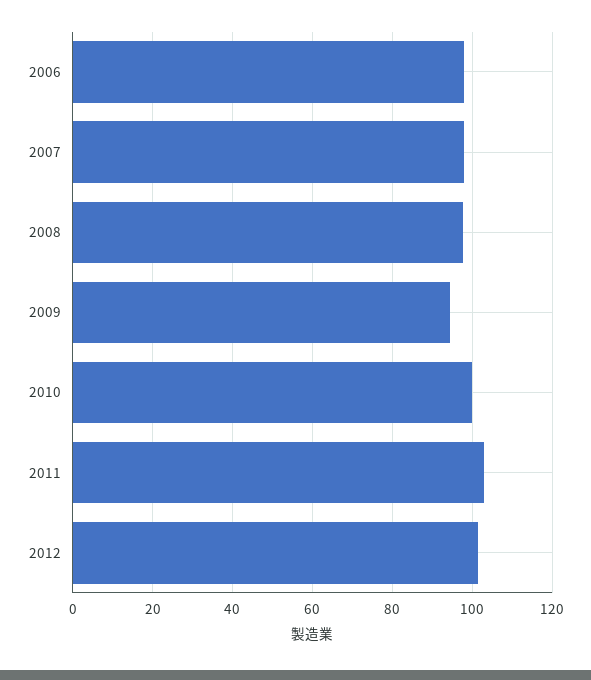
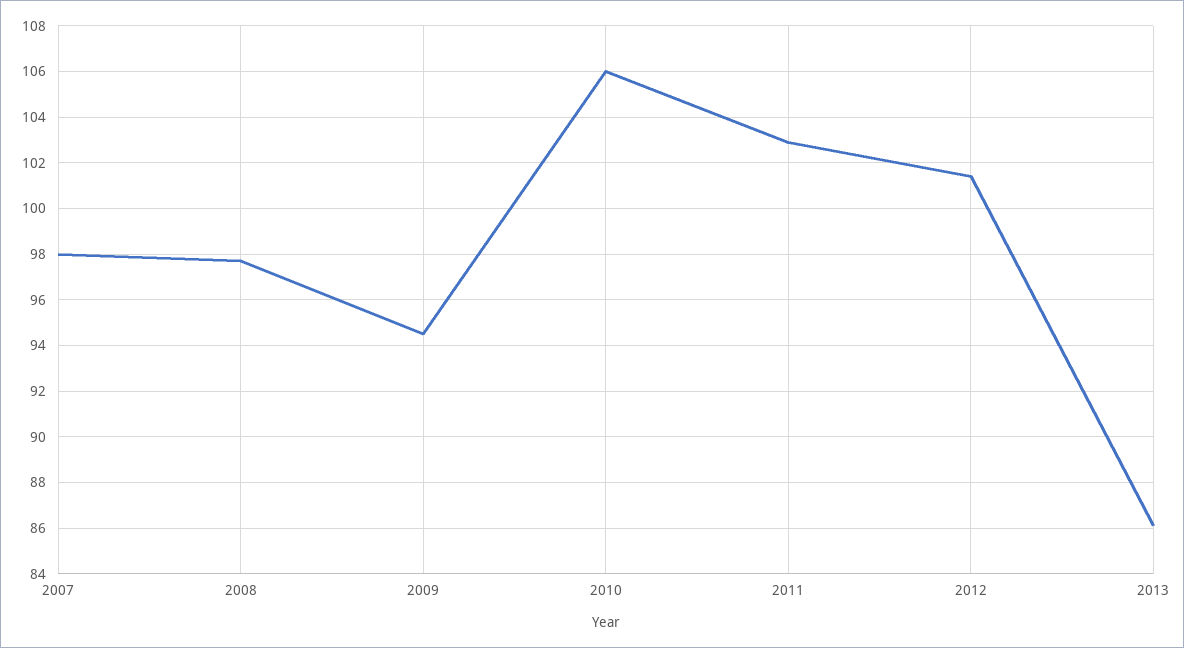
2006: 98 -> none
2010: 100 -> 106
2013: none -> 86

